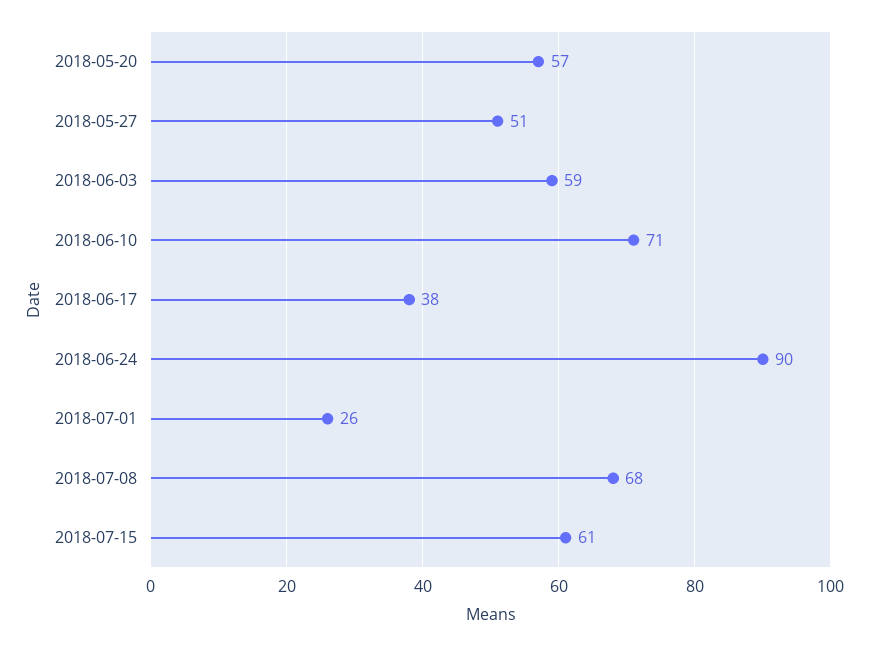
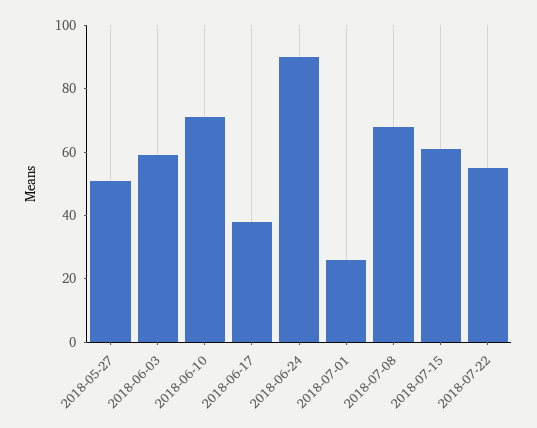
2018-05-20: 57 -> none
2018-07-22: none -> 55

